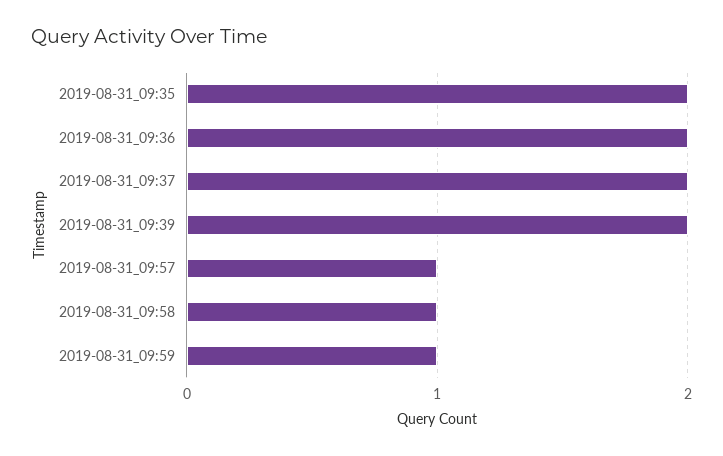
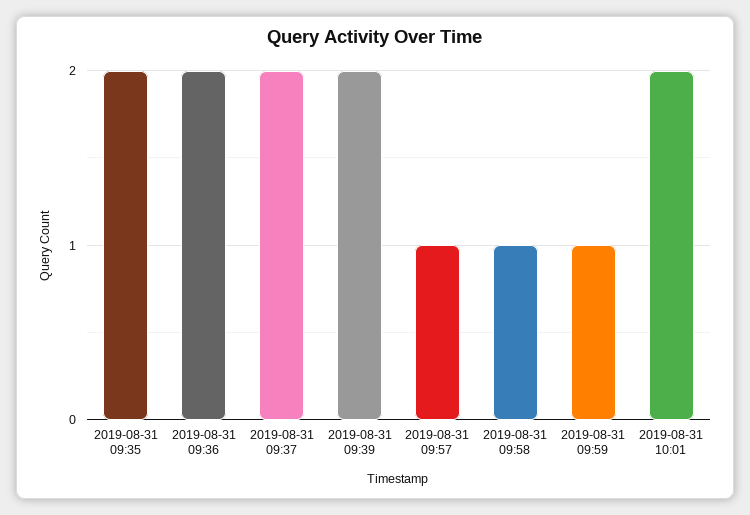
2019-08-31 10:01: none -> 2

